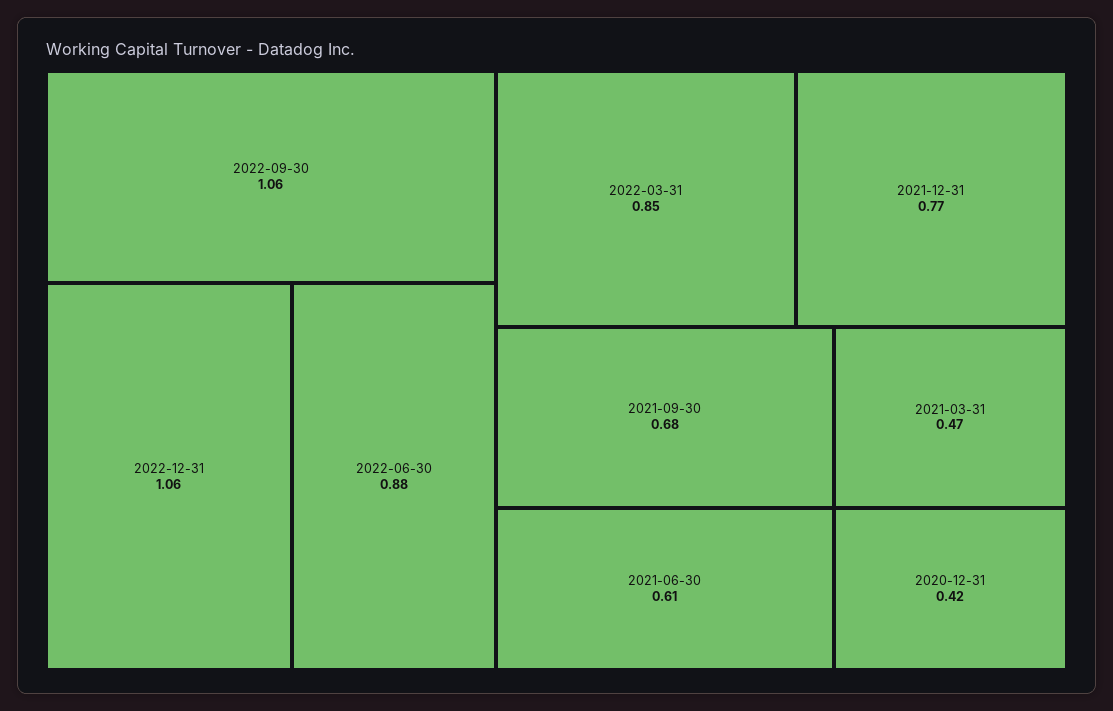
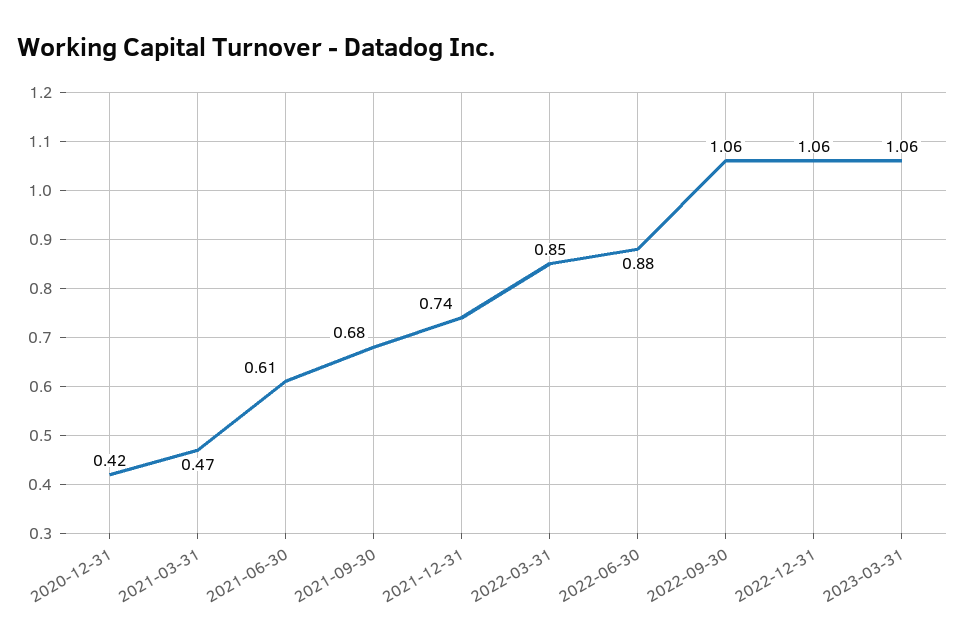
2021-12-31: 0.77 -> 0.74
2023-03-31: none -> 1.06

